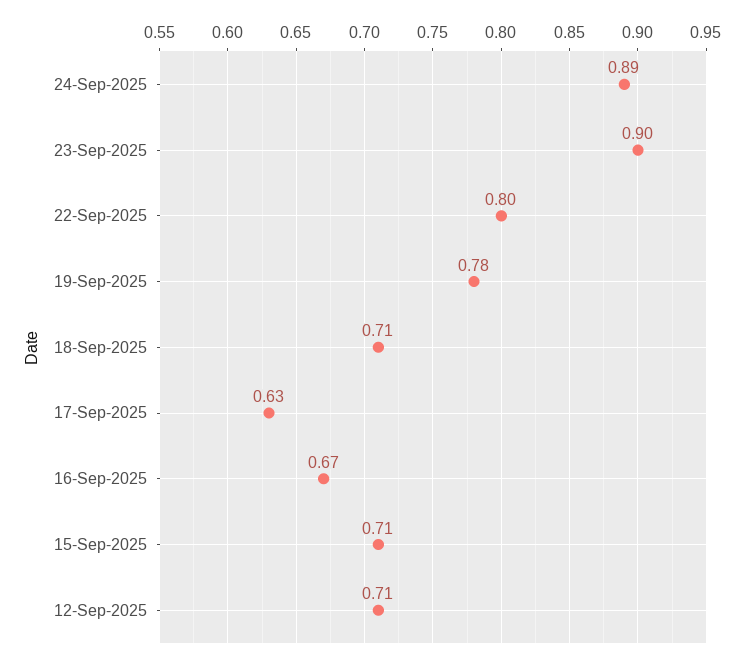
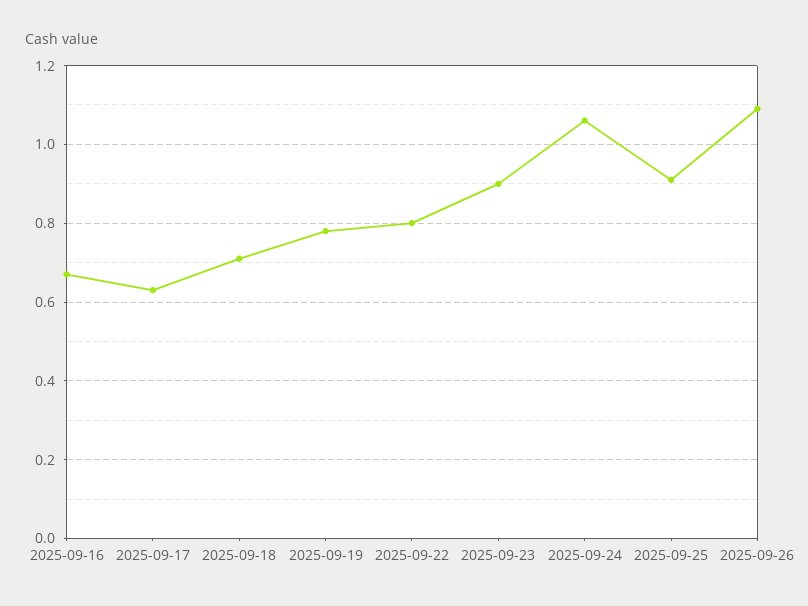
24-Sep-2025: 0.89 -> 1.05
15-Sep-2025: 0.71 -> none
12-Sep-2025: 0.71 -> none
2025-09-25: none -> 0.9
2025-09-26: none -> 1.1

